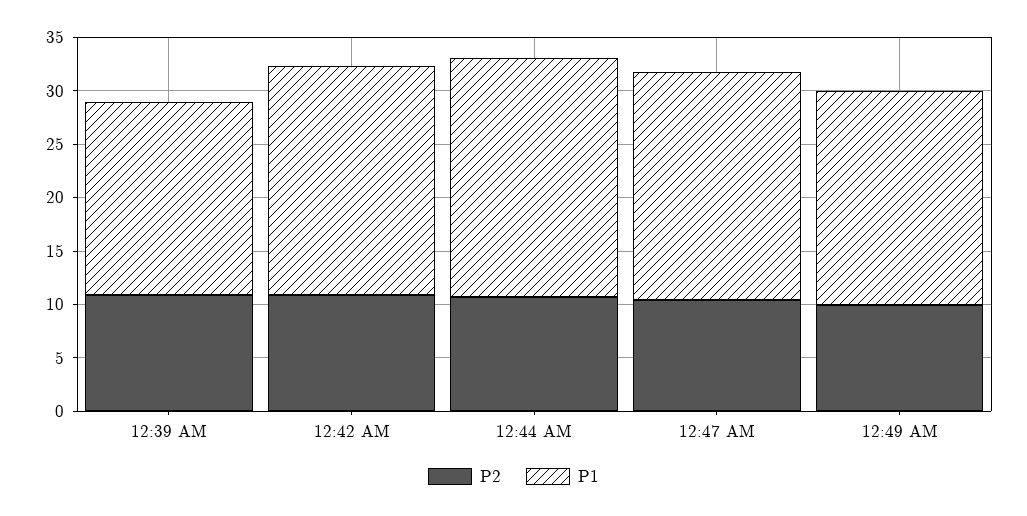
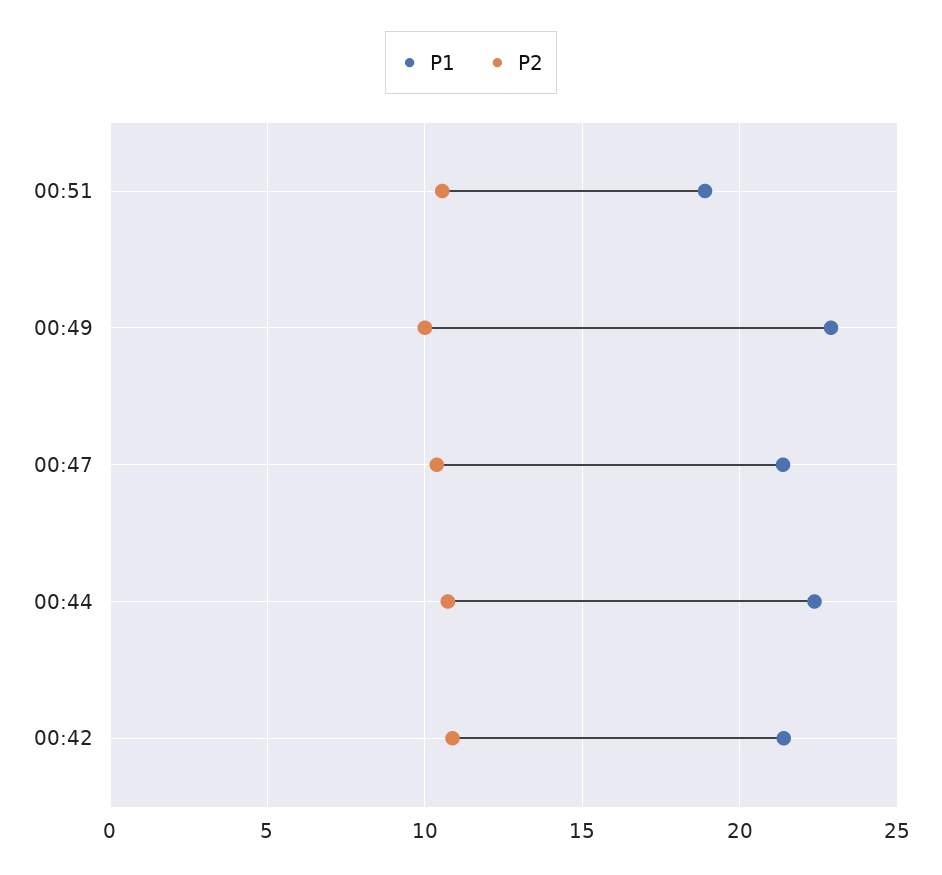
P2, 12:39 AM: 11 -> none
P1, 12:39 AM: 18 -> none
P1, 12:49 AM: 20 -> 23
P1, 00:51: none -> 19
P2, 00:51: none -> 10.5

